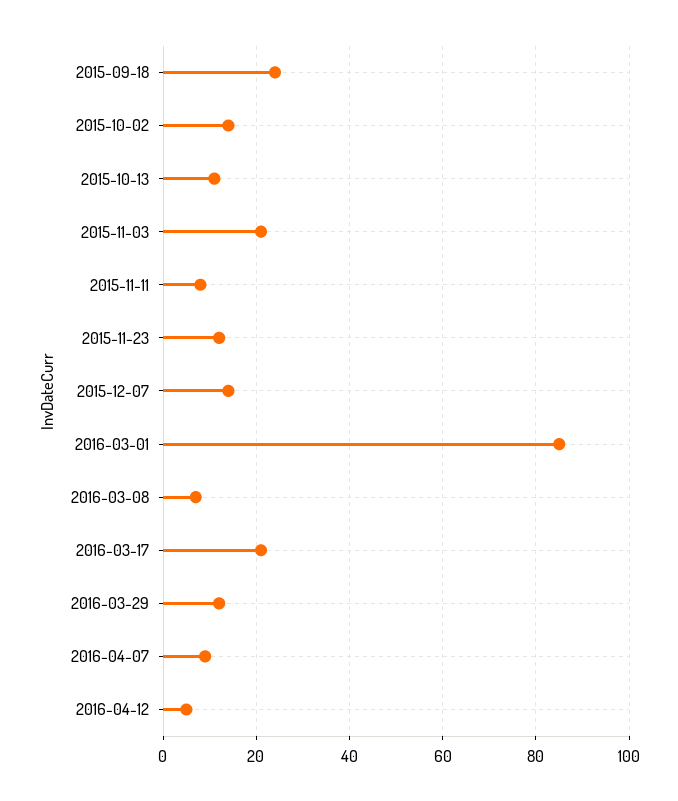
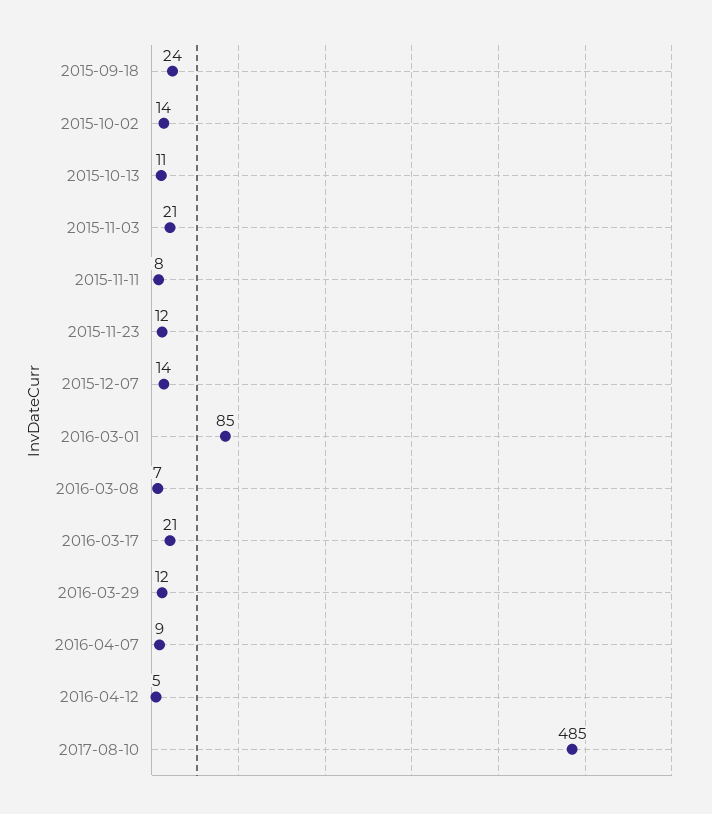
2017-08-10: none -> 485

